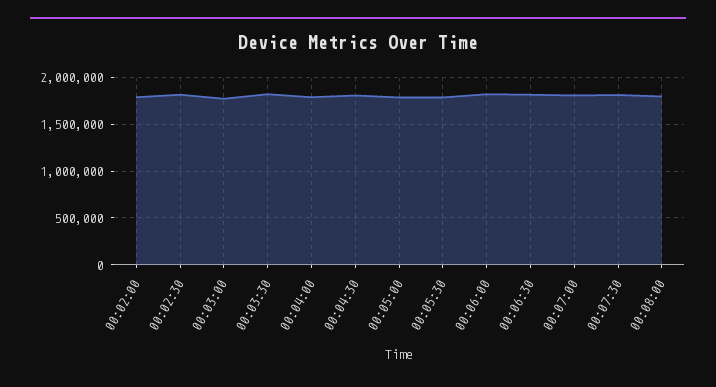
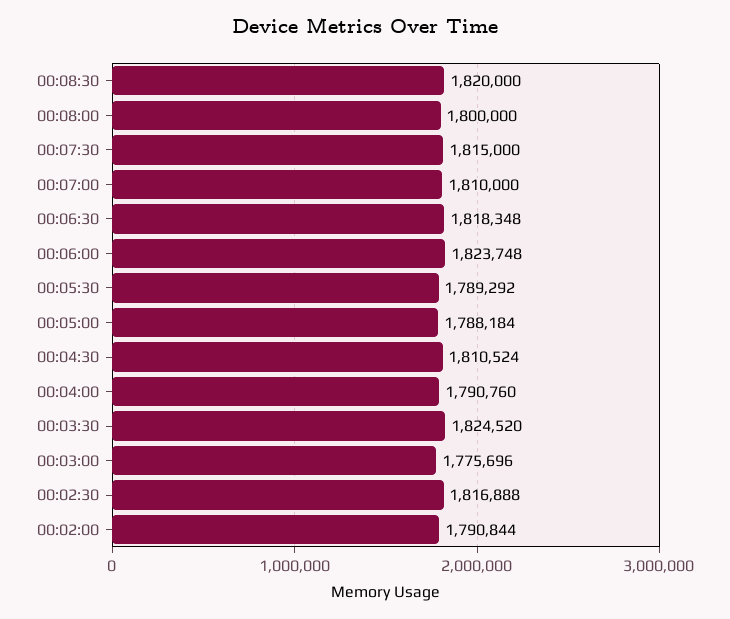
00:08:30: none -> 1820000

